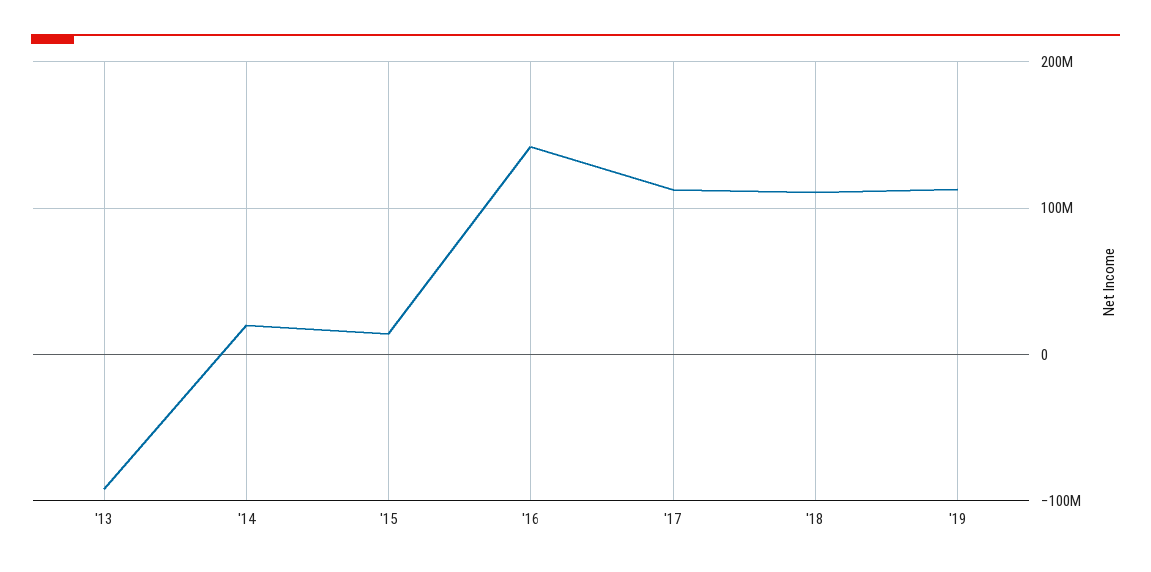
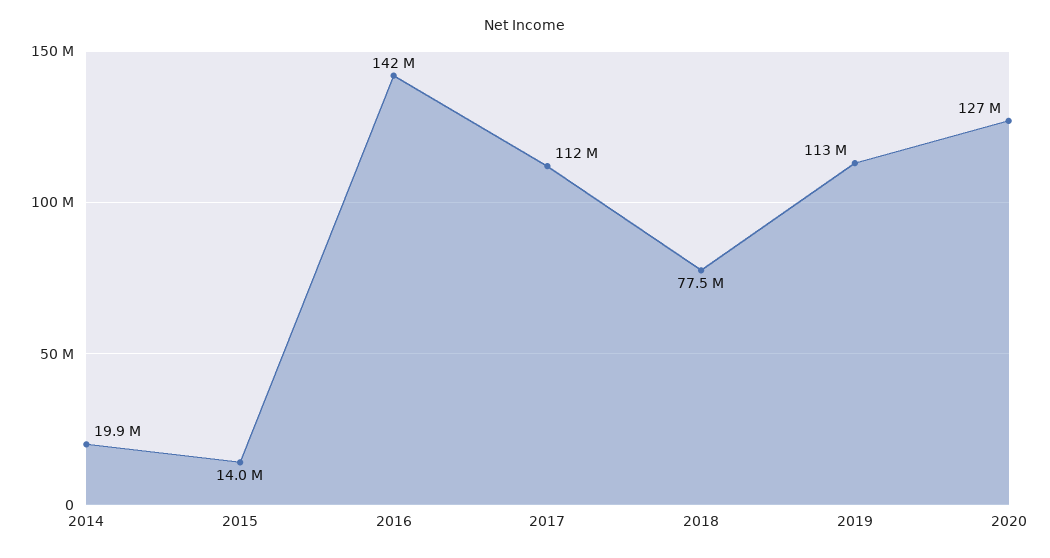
'13: -90000000 -> none
'18: 110000000 -> 77500000
2020: none -> 127000000

